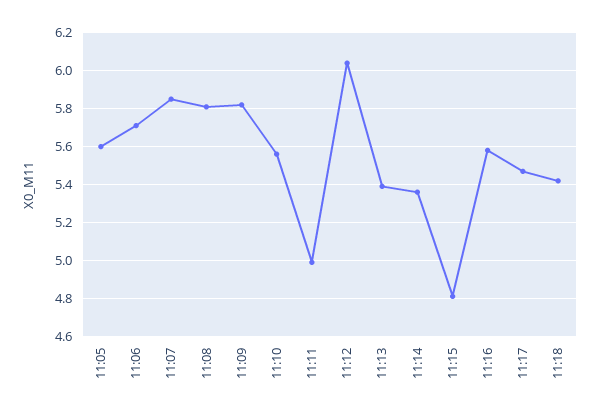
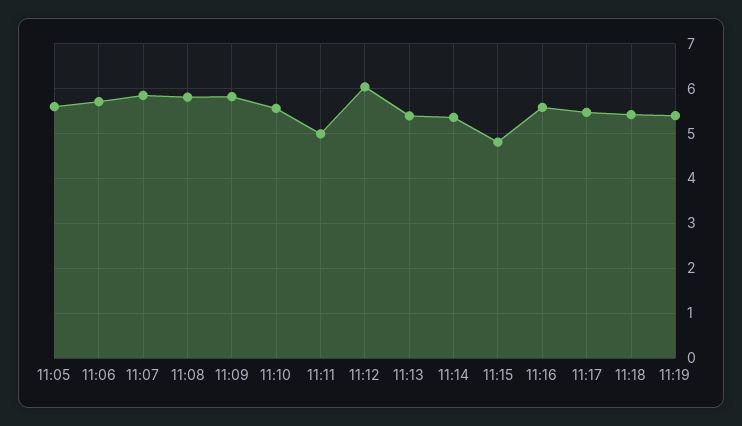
11:19: none -> 5.4

